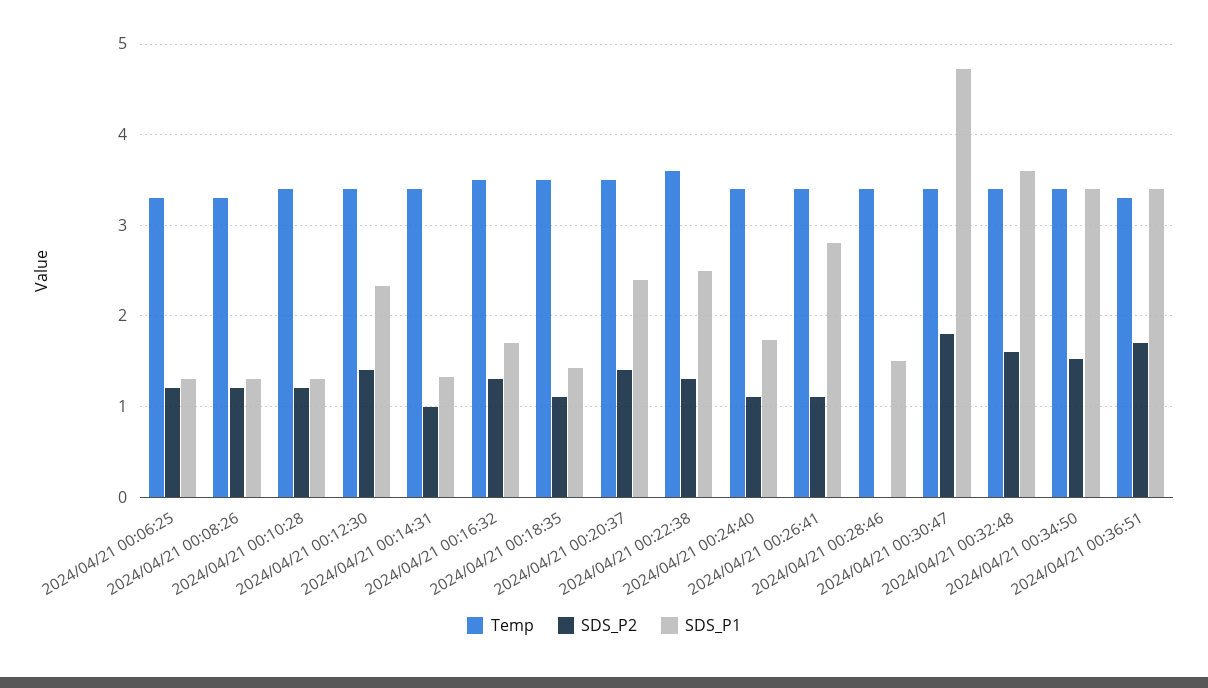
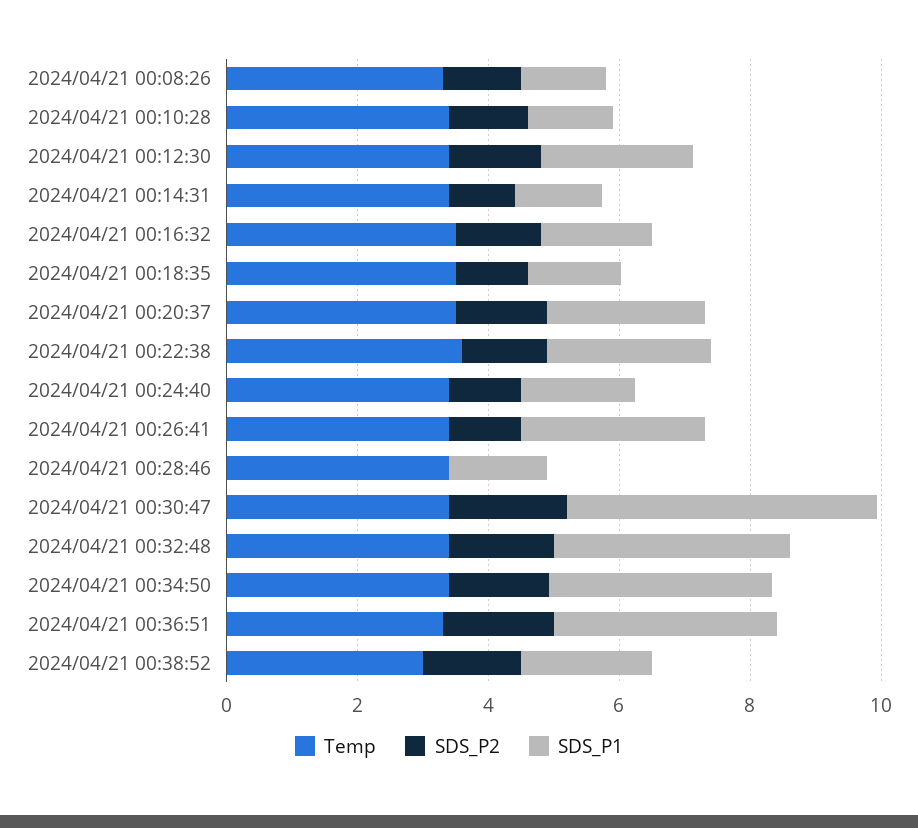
Temp, 2024/04/21 00:06:25: 3.3 -> none
SDS_P2, 2024/04/21 00:06:25: 1.2 -> none
SDS_P1, 2024/04/21 00:06:25: 1.3 -> none
Temp, 2024/04/21 00:38:52: none -> 3
SDS_P2, 2024/04/21 00:38:52: none -> 1.5
SDS_P1, 2024/04/21 00:38:52: none -> 2

